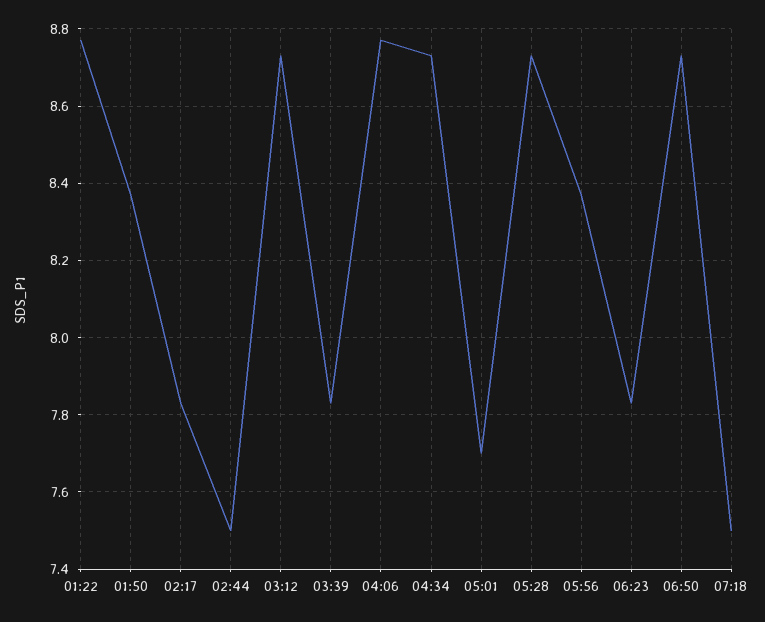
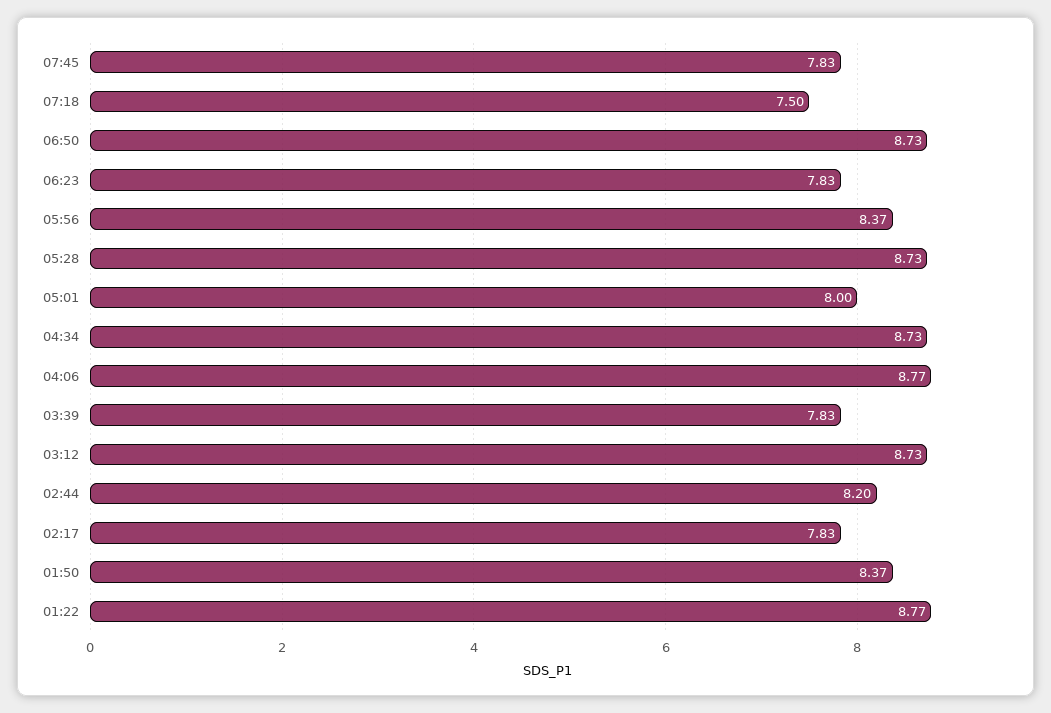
02:44: 7.5 -> 8.2
05:01: 7.7 -> 8
07:45: none -> 7.83

